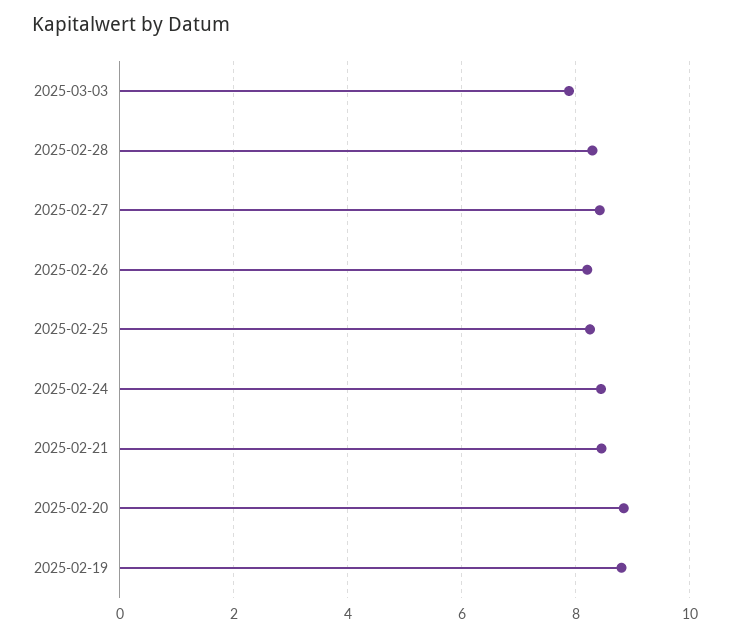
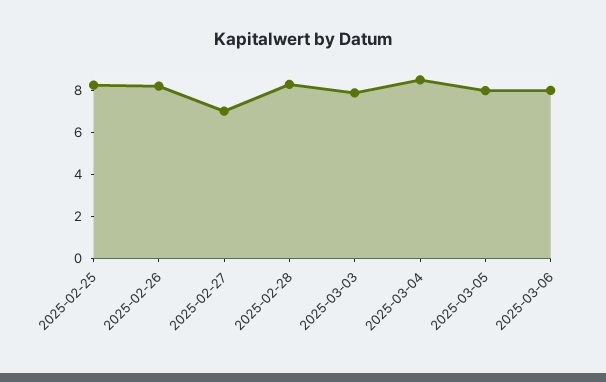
2025-02-27: 8.4 -> 7
2025-02-24: 8.4 -> none
2025-02-21: 8.4 -> none
2025-02-20: 8.8 -> none
2025-02-19: 8.8 -> none
2025-03-04: none -> 8.5
2025-03-05: none -> 8
2025-03-06: none -> 8

